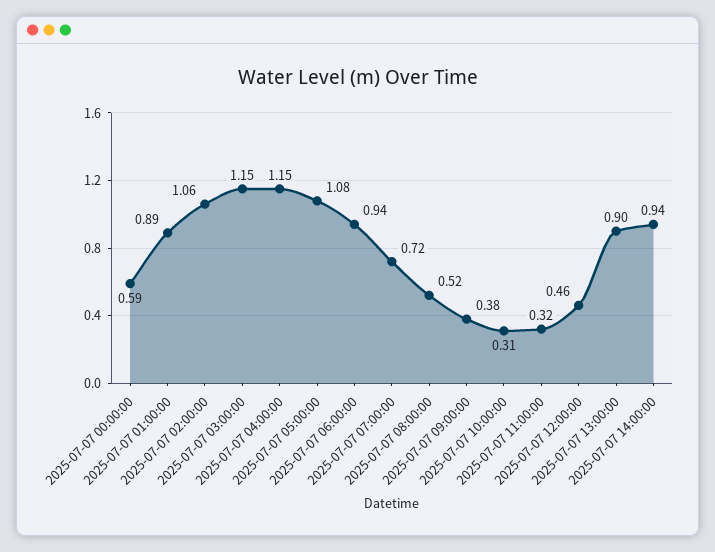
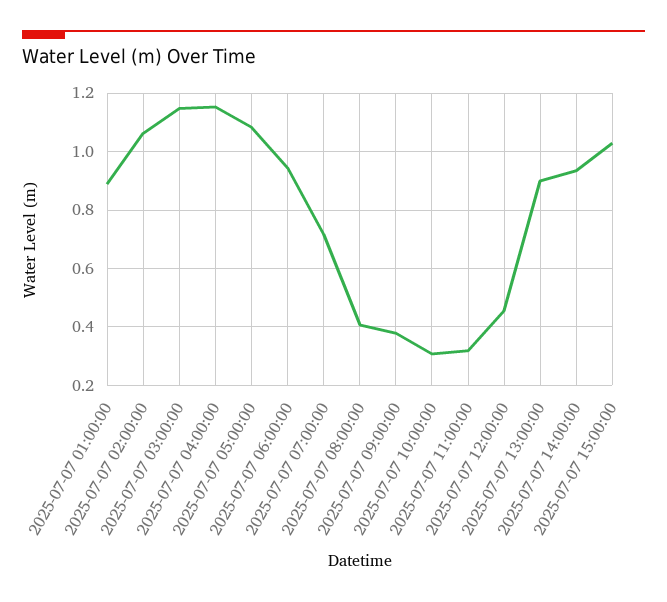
2025-07-07 00:00:00: 0.59 -> none
2025-07-07 08:00:00: 0.52 -> 0.4
2025-07-07 15:00:00: none -> 1.025

